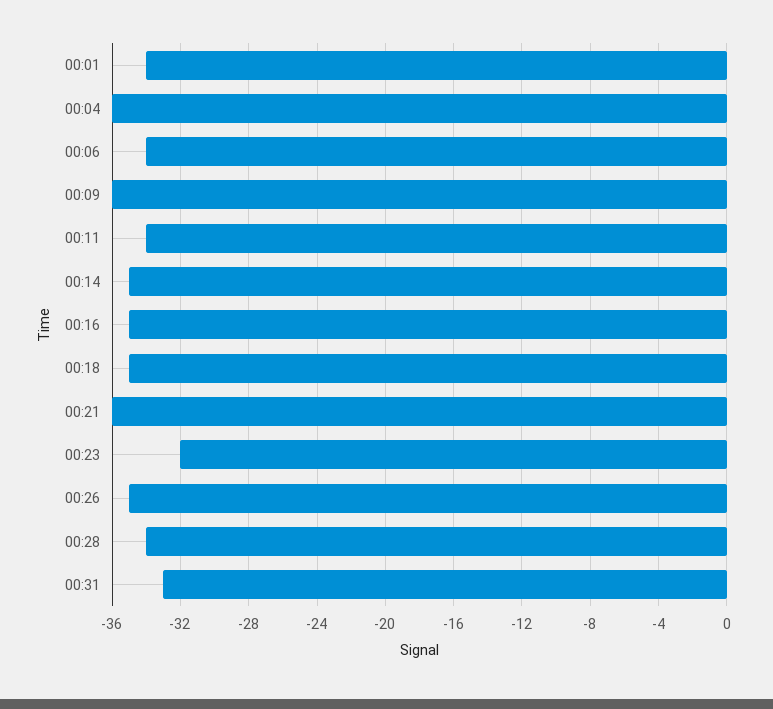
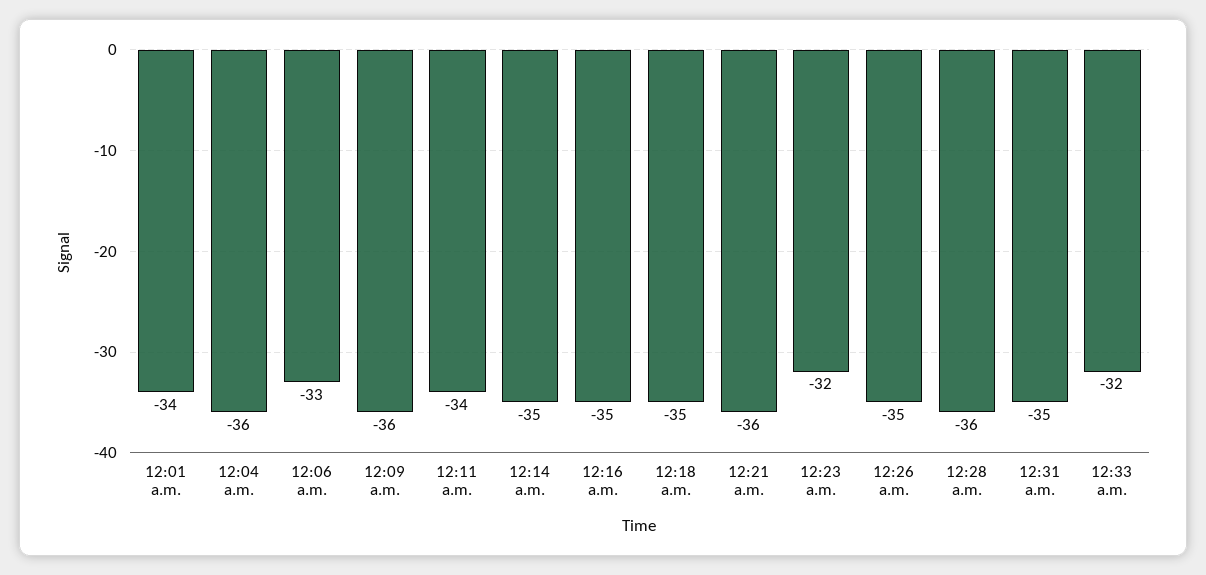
00:06: -34 -> -33
00:28: -34 -> -36
00:31: -33 -> -35
12:33 a.m.: none -> -32

